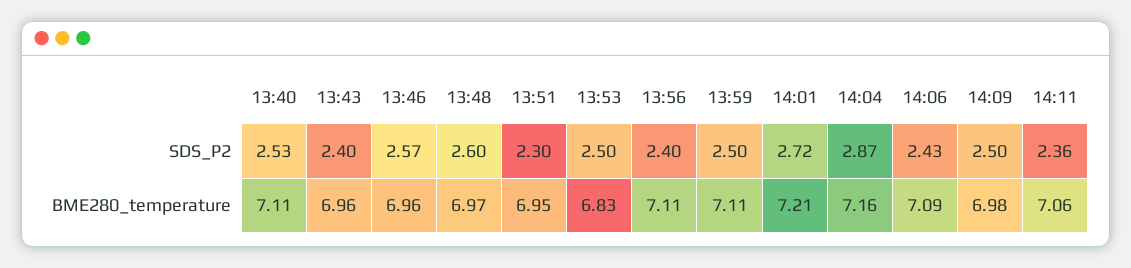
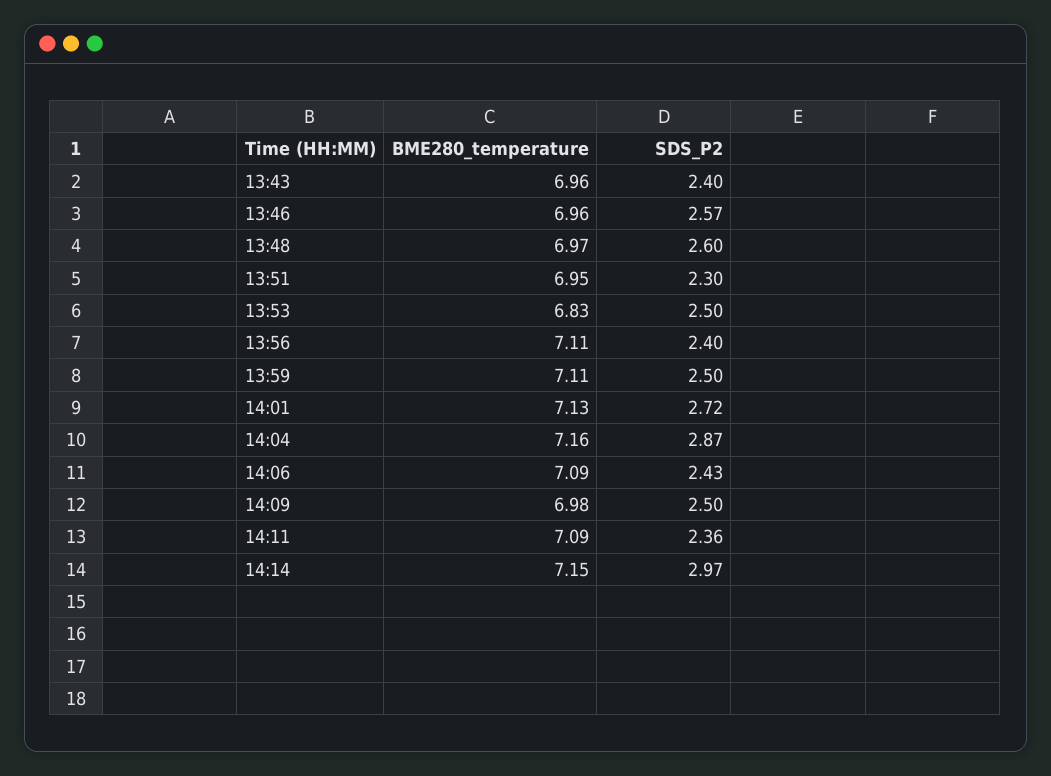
13:40, SDS_P2: 2.53 -> none
13:40, BME280_temperature: 7.11 -> none
14:01, BME280_temperature: 7.21 -> 7.13
14:11, BME280_temperature: 7.06 -> 7.09
14:14, BME280_temperature: none -> 7.15
14:14, SDS_P2: none -> 2.97

